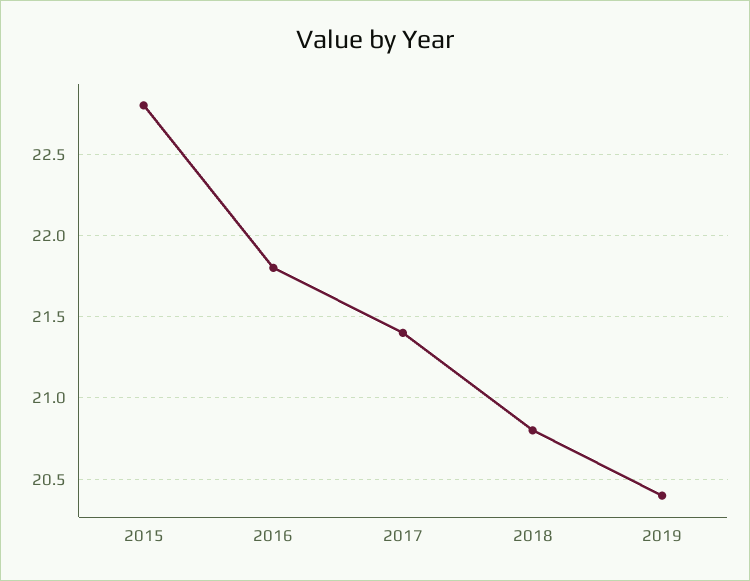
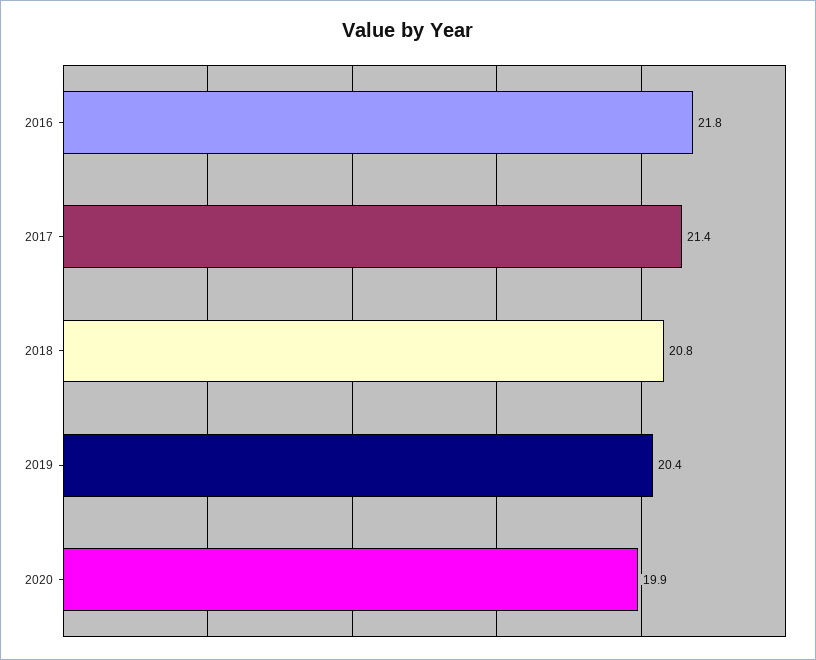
2015: 22.8 -> none
2020: none -> 19.9

